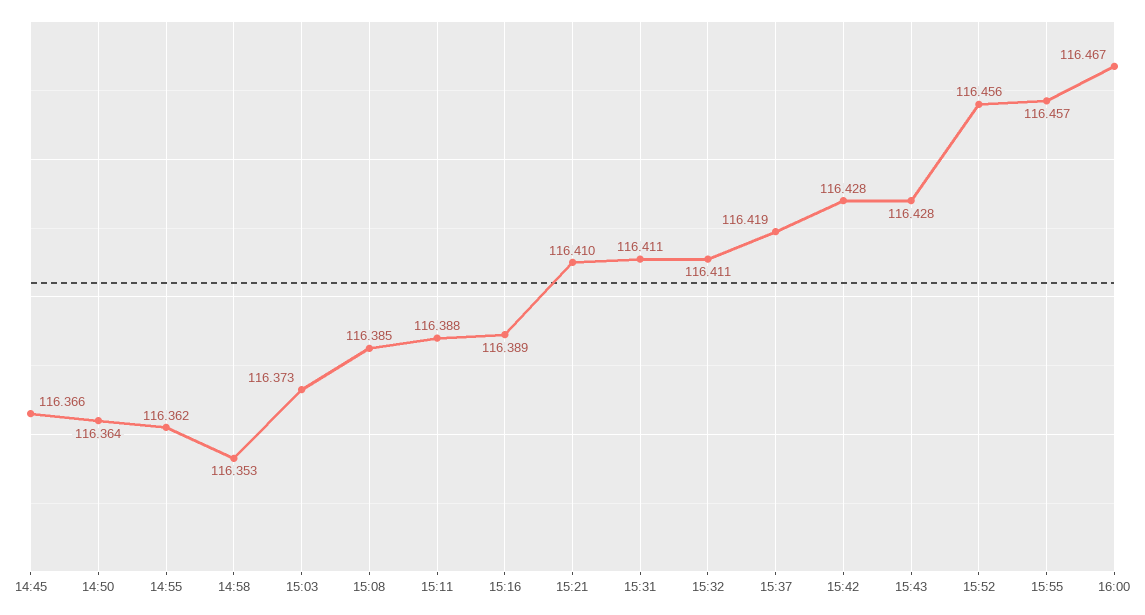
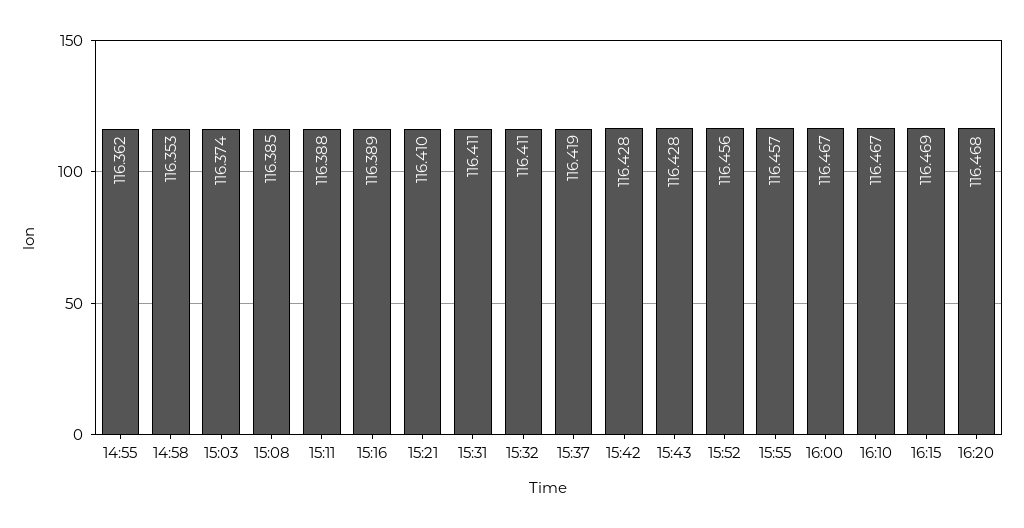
14:45: 116.366 -> none
14:50: 116.364 -> none
15:03: 116.373 -> 116.374
16:10: none -> 116.467
16:15: none -> 116.469
16:20: none -> 116.468

